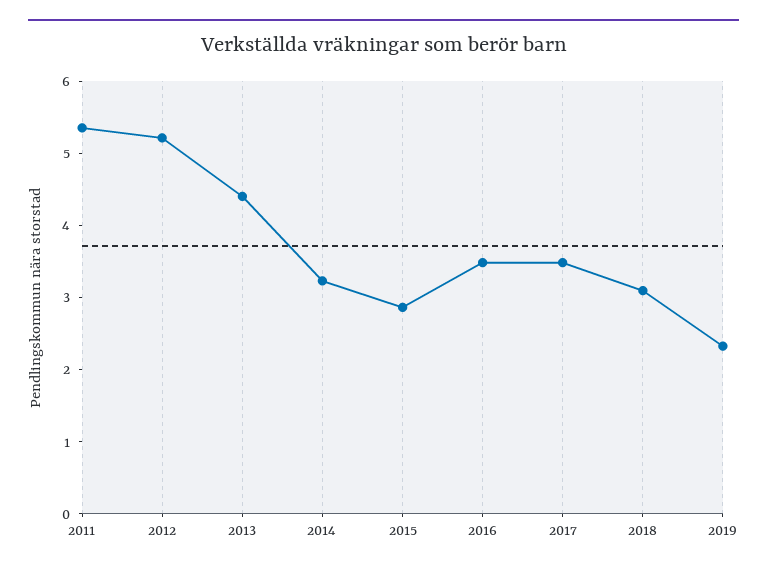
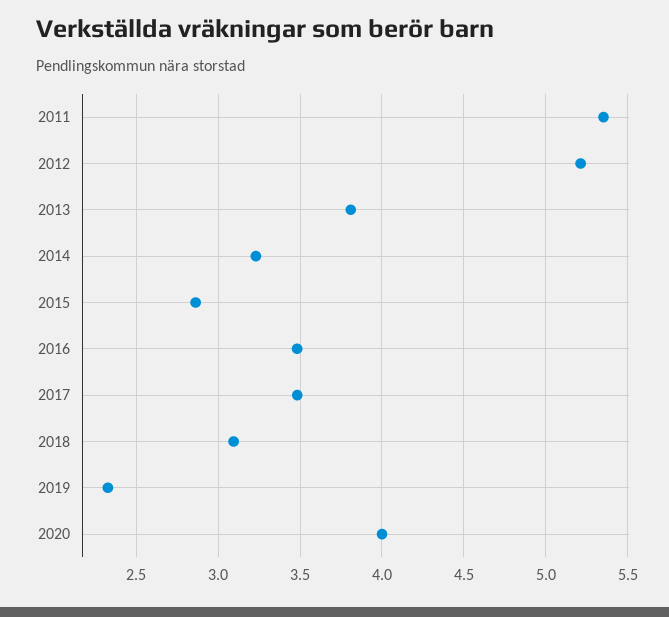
2013: 4.4 -> 3.8
2020: none -> 4

